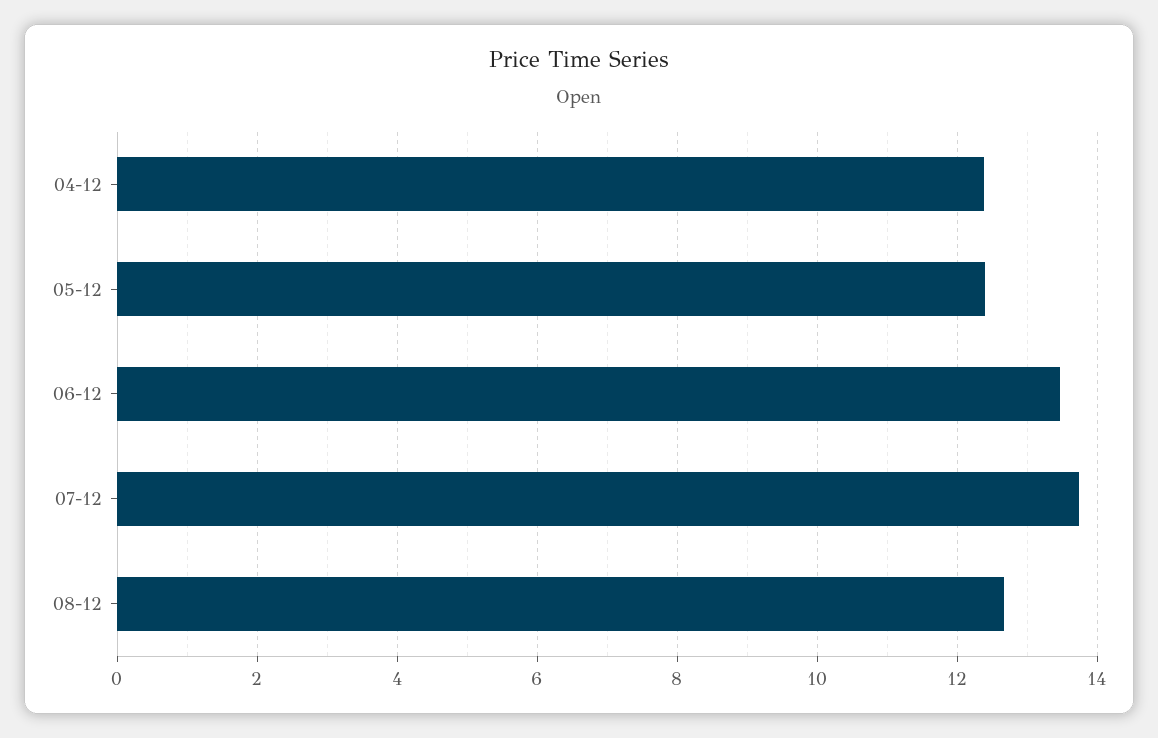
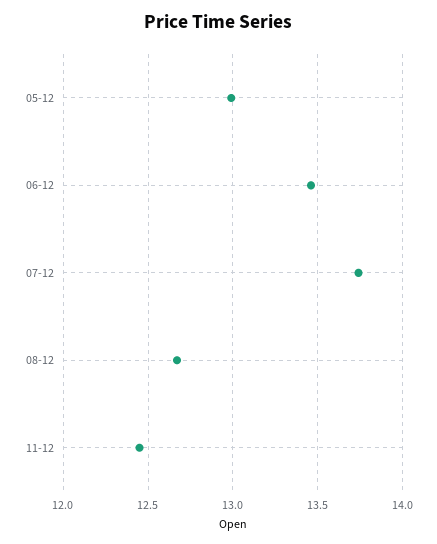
04-12: 12.4 -> none
05-12: 12.4 -> 13
11-12: none -> 12.45

